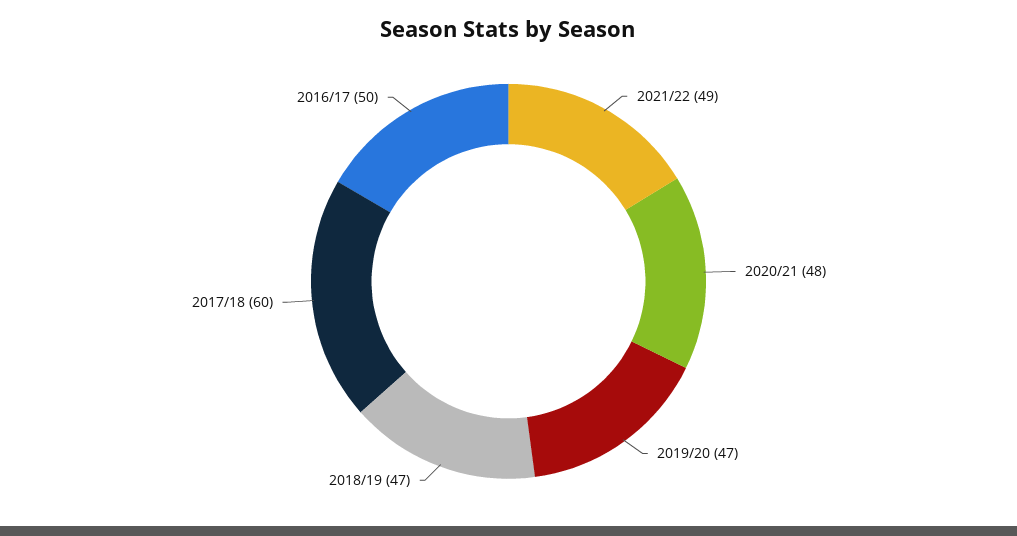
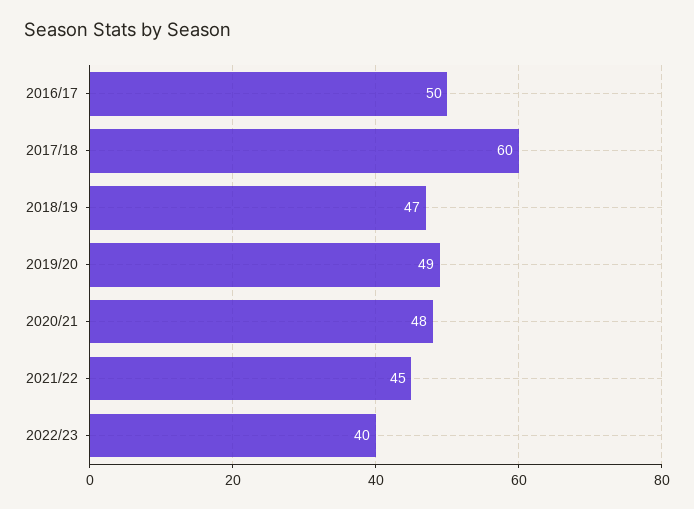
2021/22: 49 -> 45
2019/20: 47 -> 49
2022/23: none -> 40

